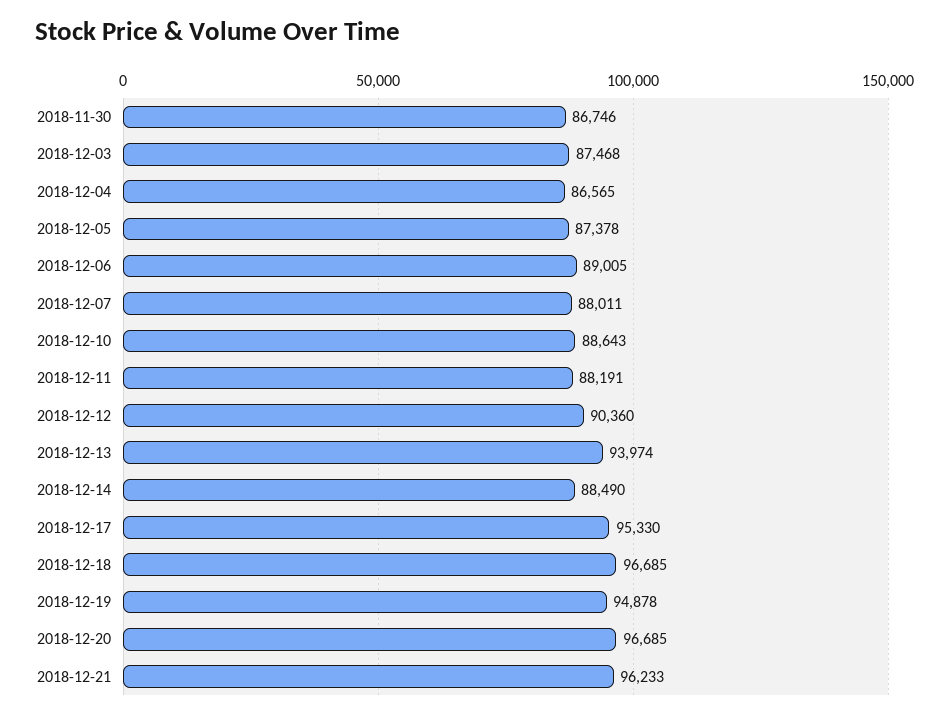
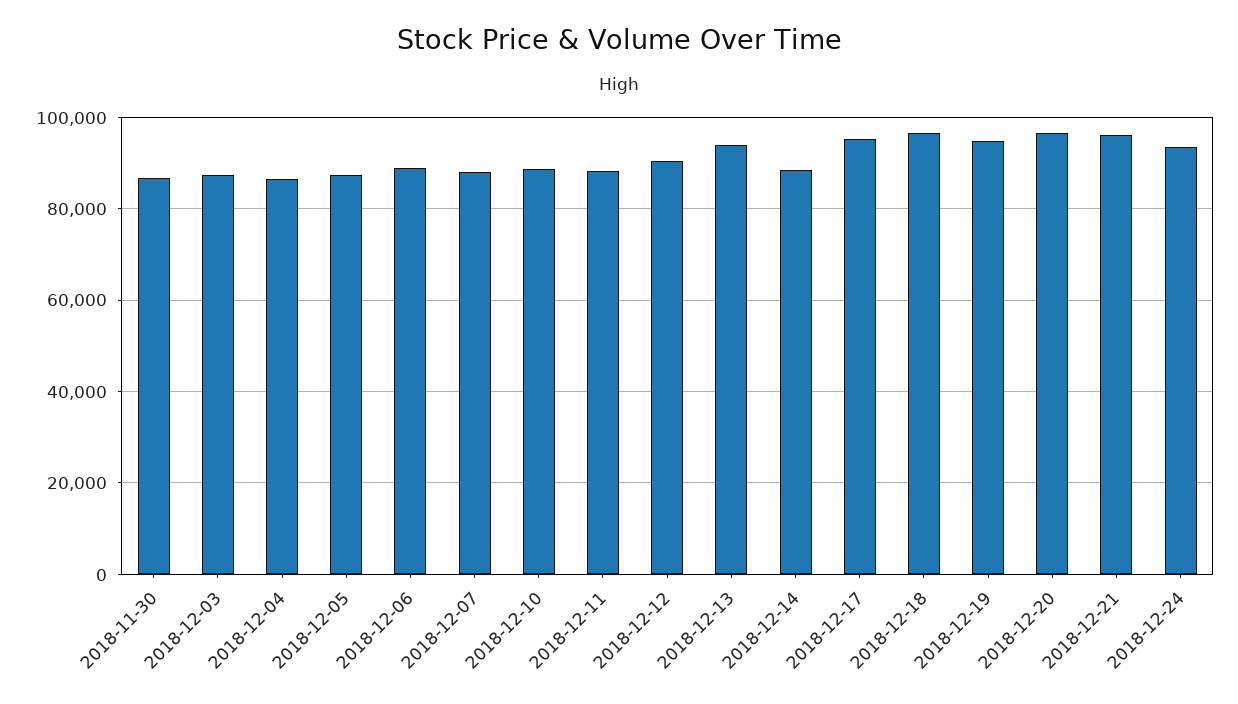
2018-12-24: none -> 94000

